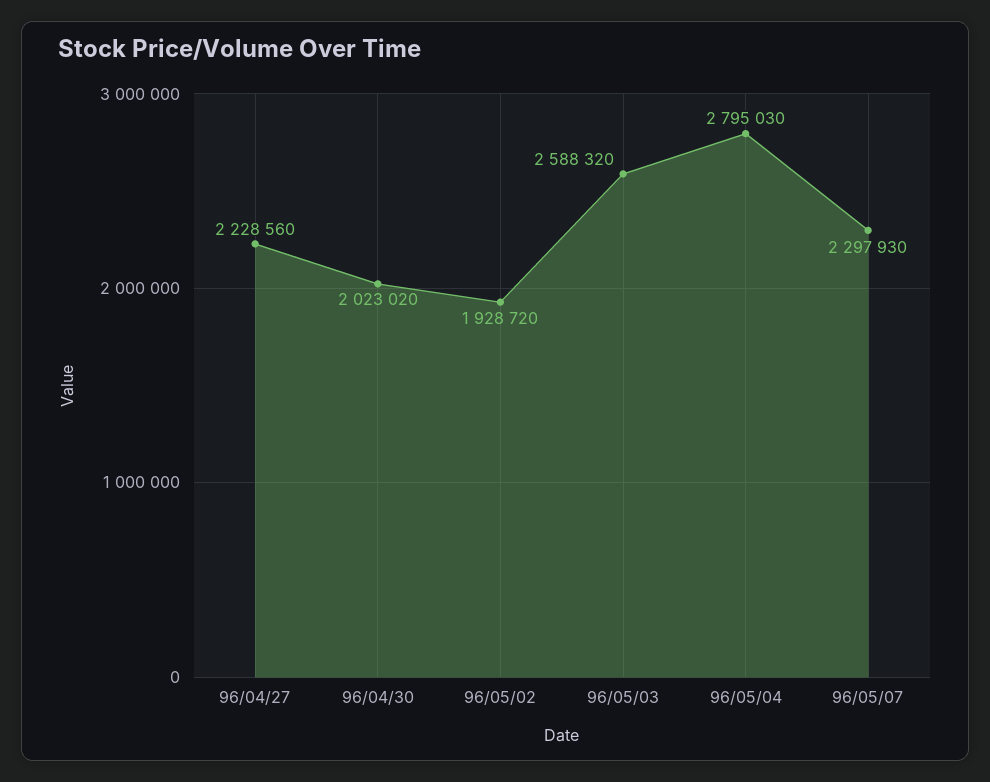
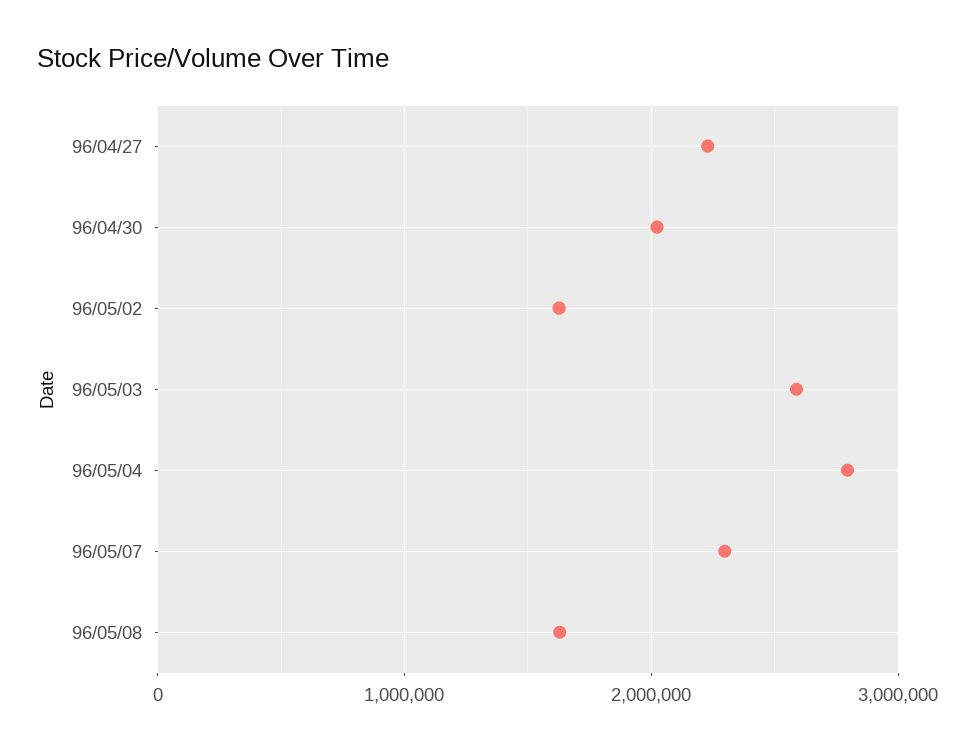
96/05/02: 1928720 -> 1600000
96/05/08: none -> 1600000

